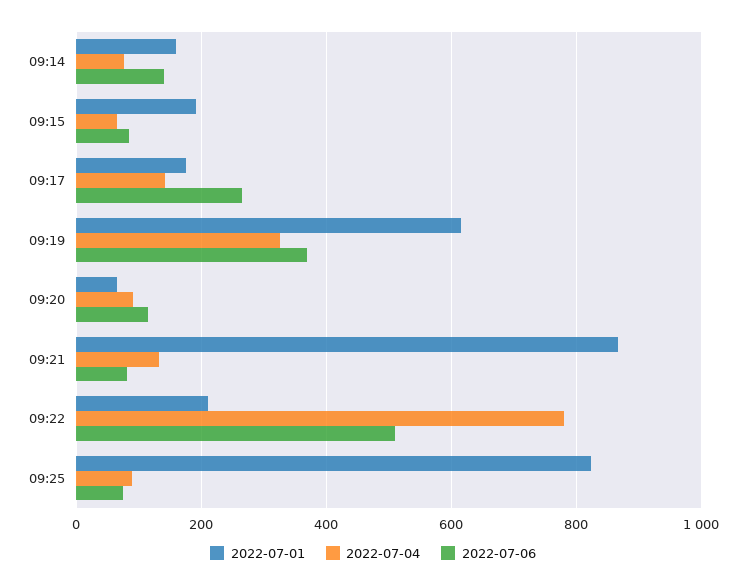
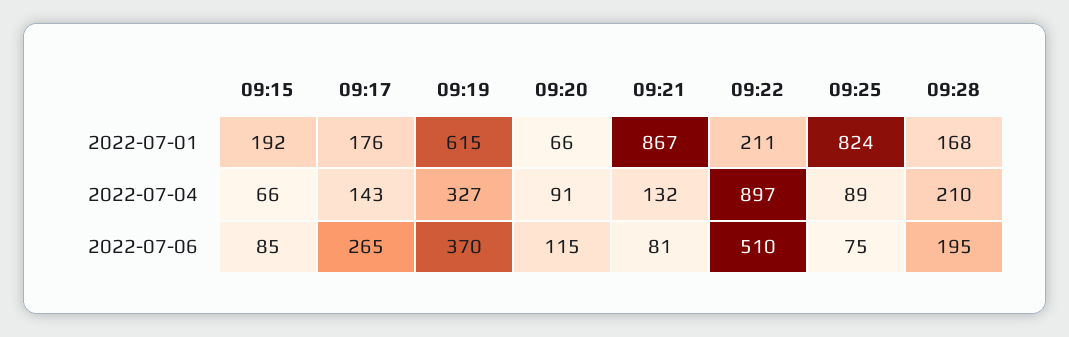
2022-07-01, 09:14: 160 -> none
2022-07-04, 09:14: 80 -> none
2022-07-06, 09:14: 140 -> none
2022-07-04, 09:22: 780 -> 897
2022-07-01, 09:28: none -> 168
2022-07-04, 09:28: none -> 210
2022-07-06, 09:28: none -> 195

